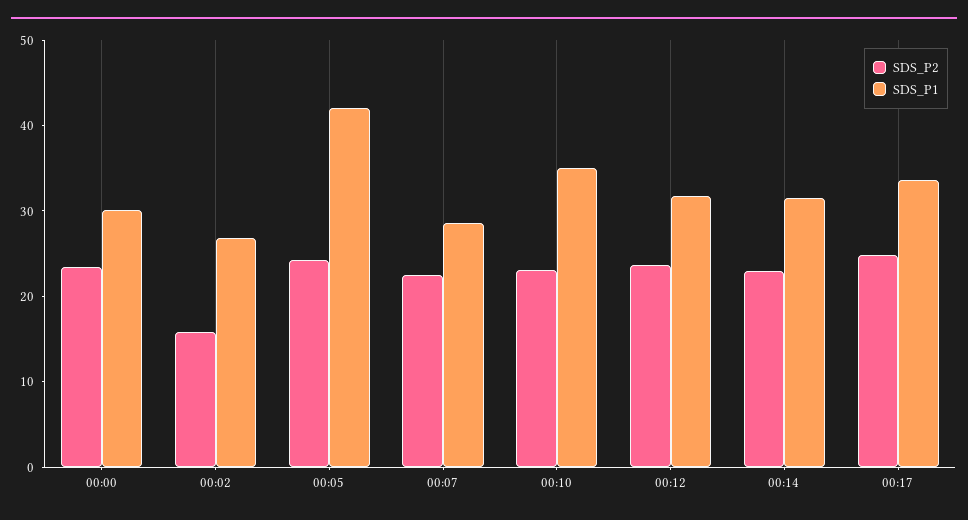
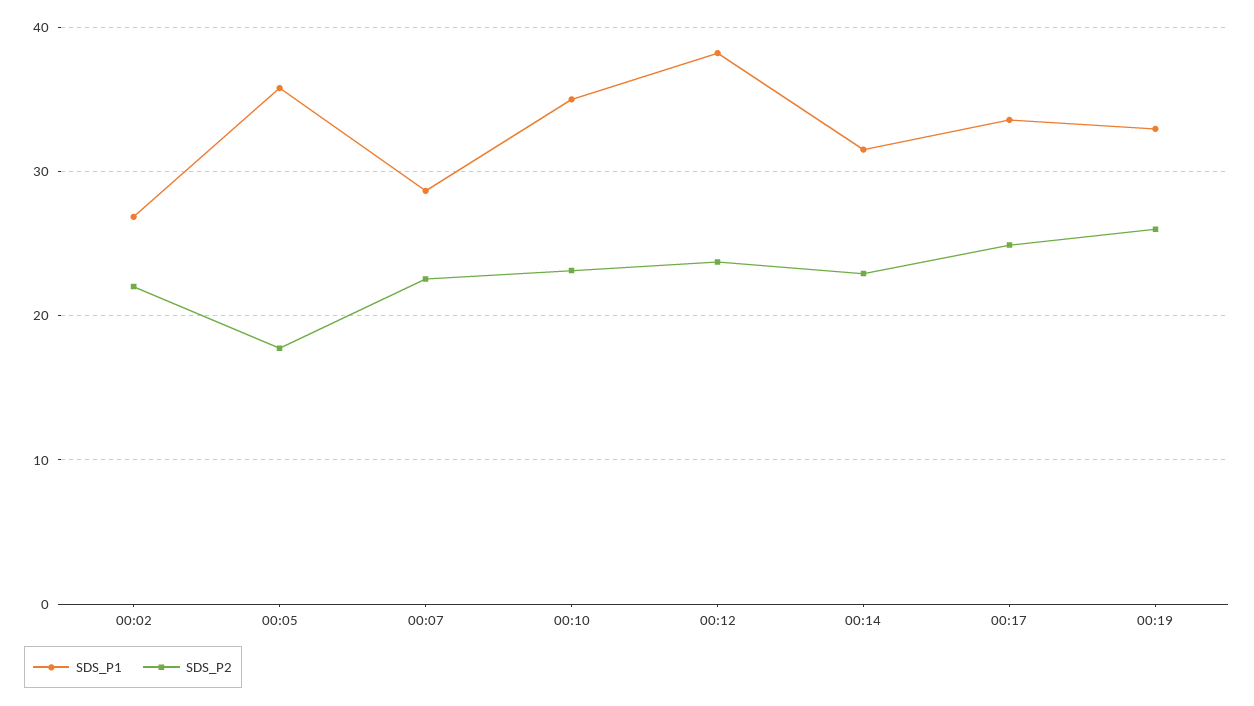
SDS_P2, 00:00: 24 -> none
SDS_P1, 00:00: 30 -> none
SDS_P2, 00:02: 16 -> 22
SDS_P2, 00:05: 24 -> 18
SDS_P1, 00:05: 42 -> 36
SDS_P1, 00:12: 32 -> 38
SDS_P1, 00:19: none -> 33
SDS_P2, 00:19: none -> 26

